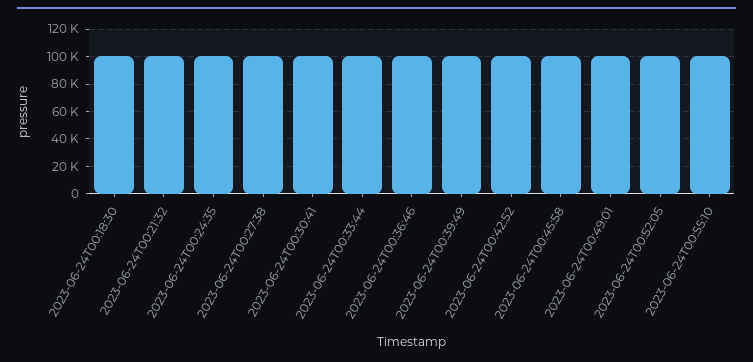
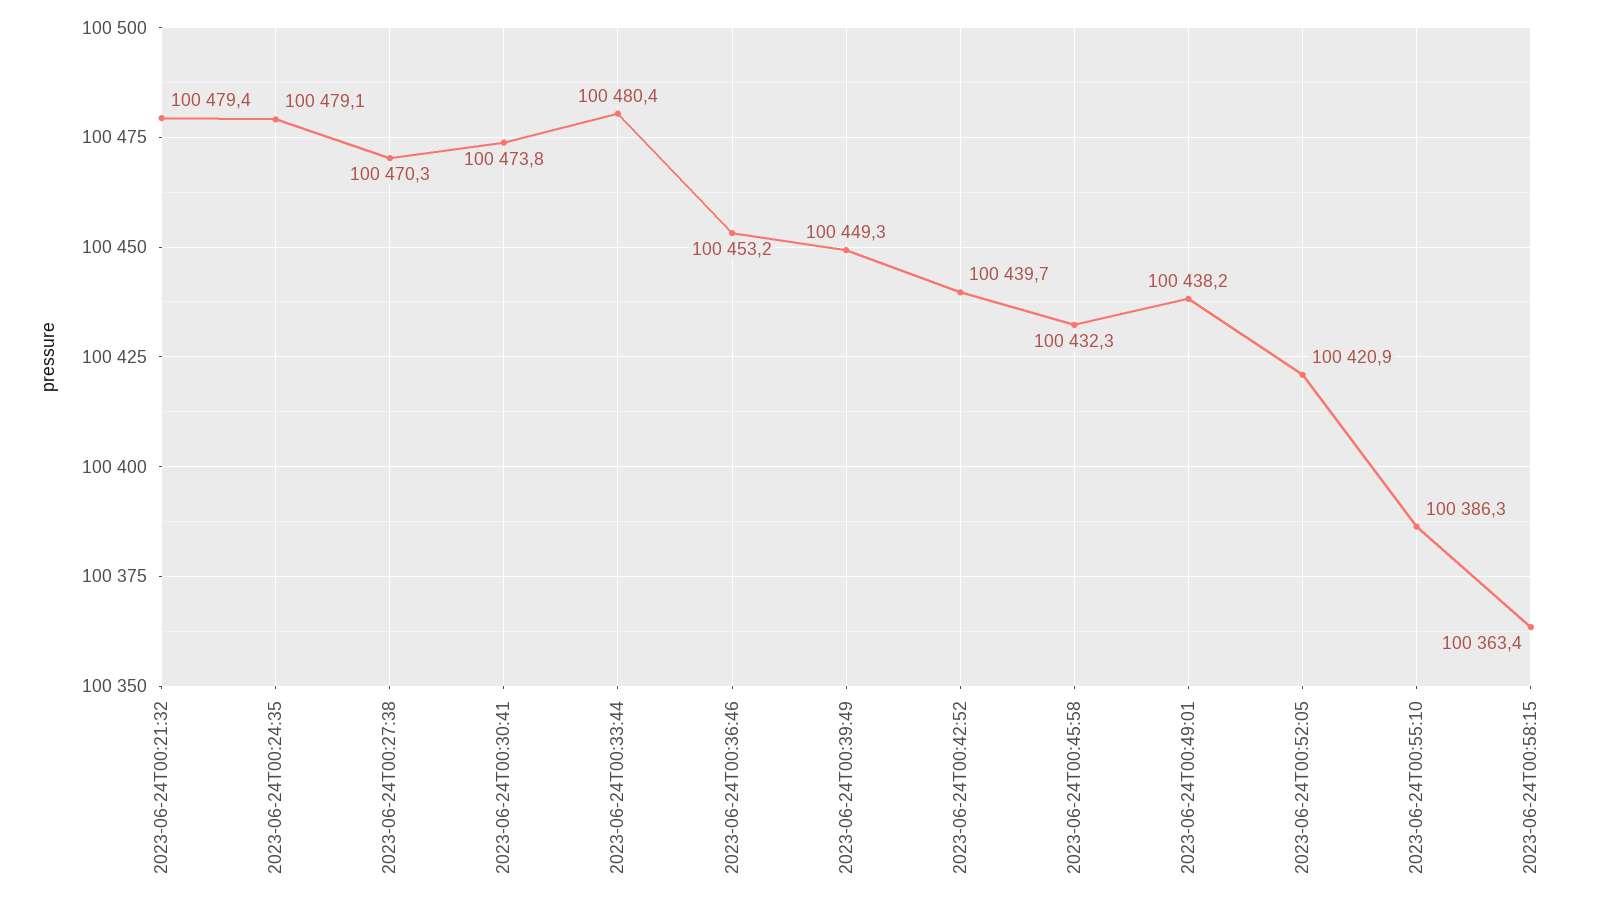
2023-06-24T00:18:30: 100000 -> none
2023-06-24T00:58:15: none -> 100363.4

